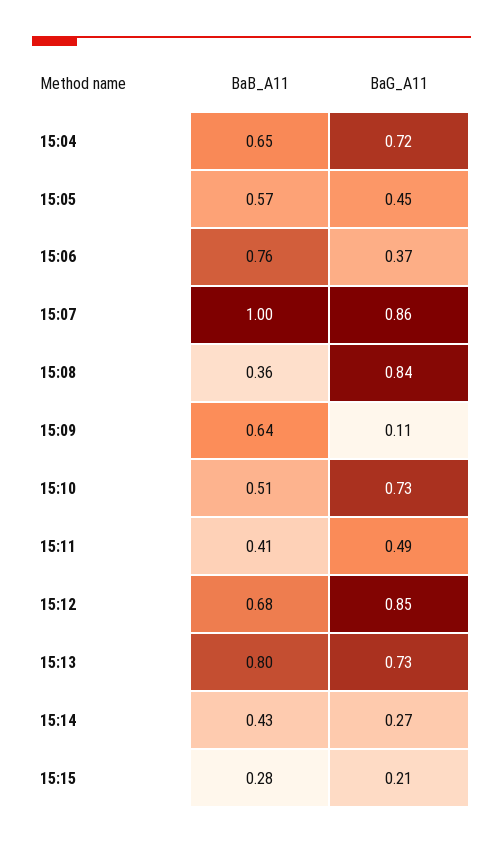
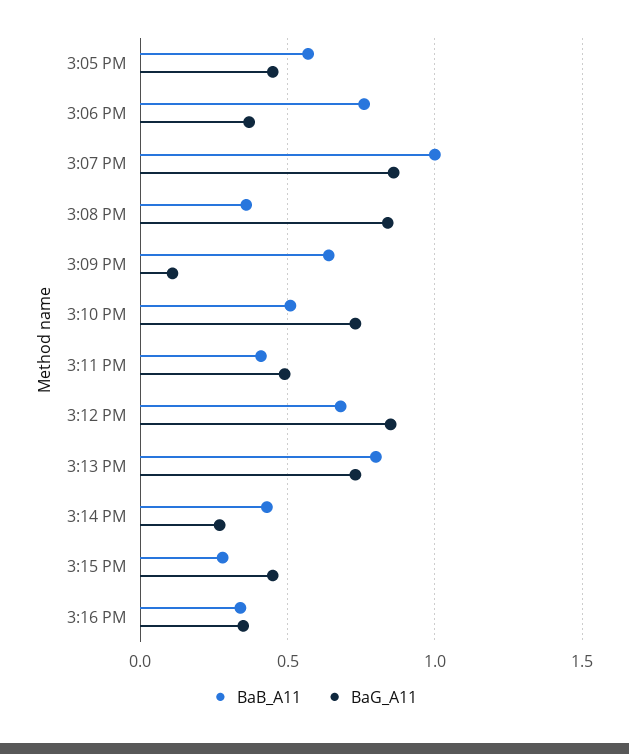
BaB_A11, 15:04: 0.65 -> none
BaG_A11, 15:04: 0.72 -> none
BaG_A11, 15:15: 0.21 -> 0.45
BaB_A11, 3:16 PM: none -> 0.35
BaG_A11, 3:16 PM: none -> 0.35

